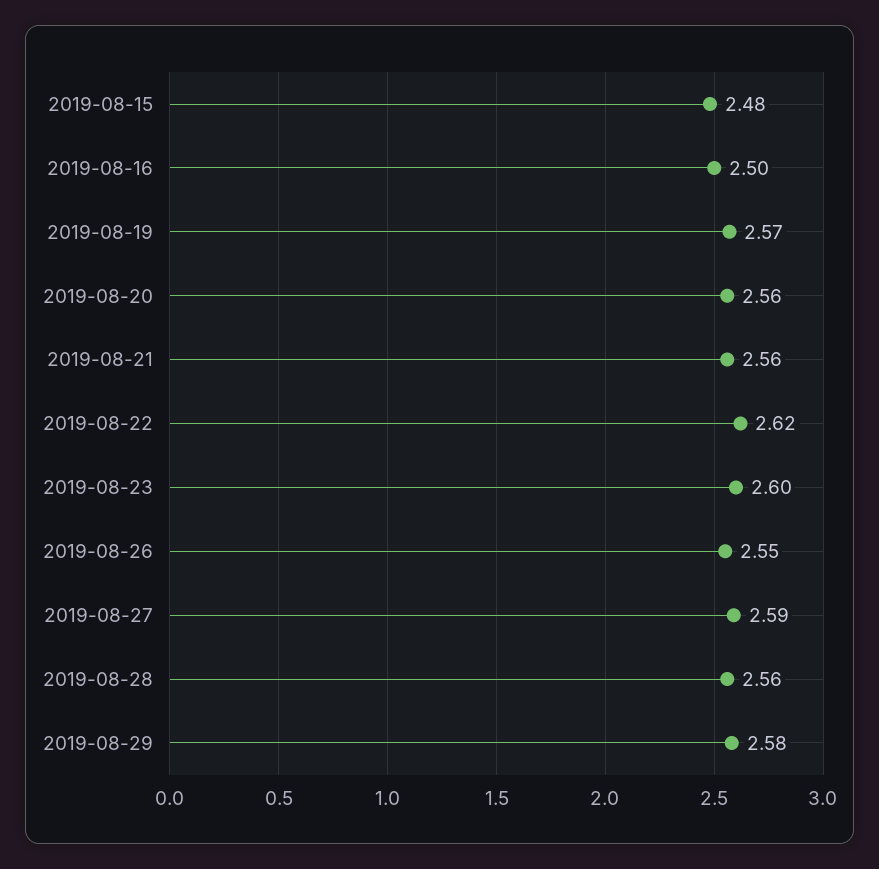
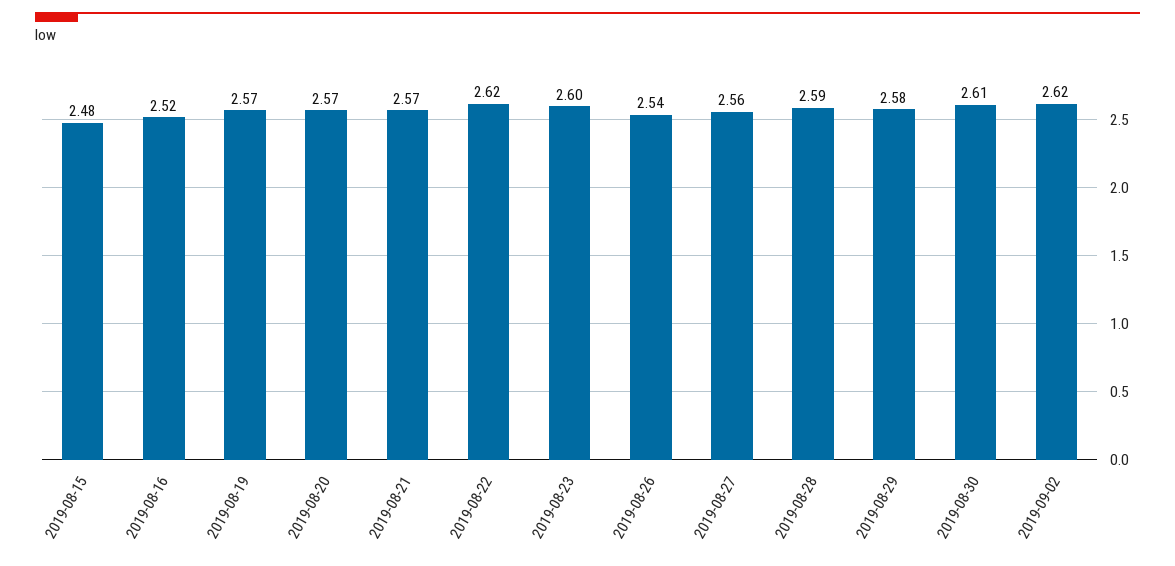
2019-08-16: 2.5 -> 2.52
2019-08-20: 2.56 -> 2.57
2019-08-21: 2.56 -> 2.57
2019-08-26: 2.55 -> 2.54
2019-08-27: 2.59 -> 2.56
2019-08-28: 2.56 -> 2.59
2019-08-30: none -> 2.61
2019-09-02: none -> 2.62

